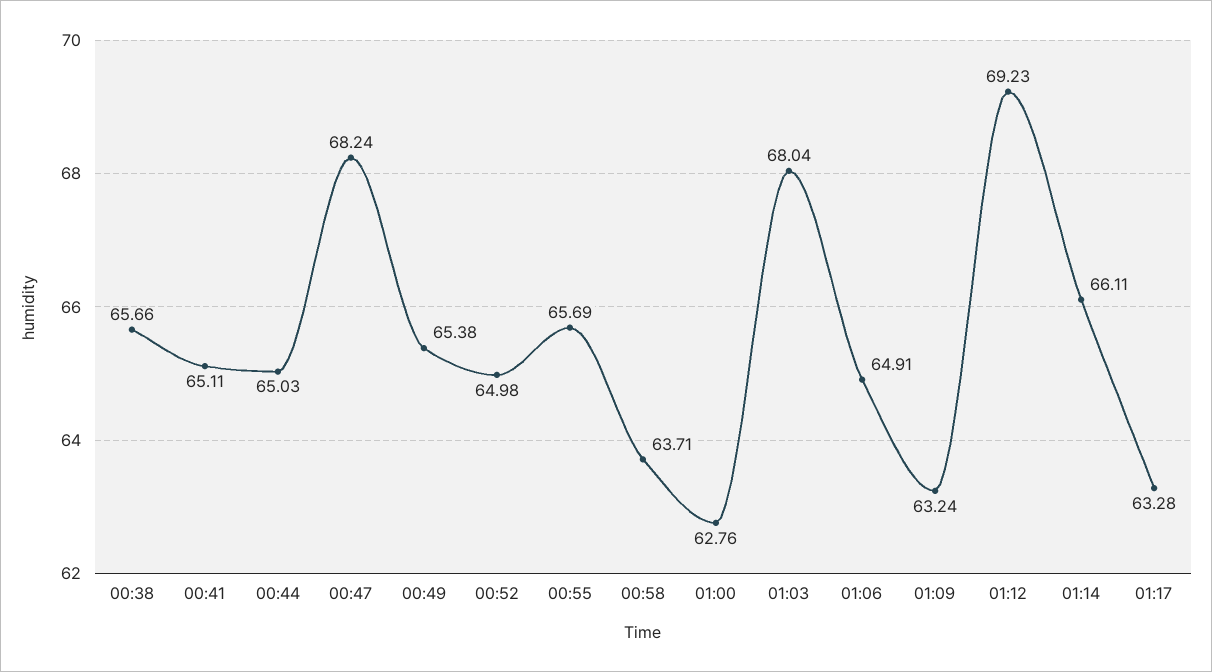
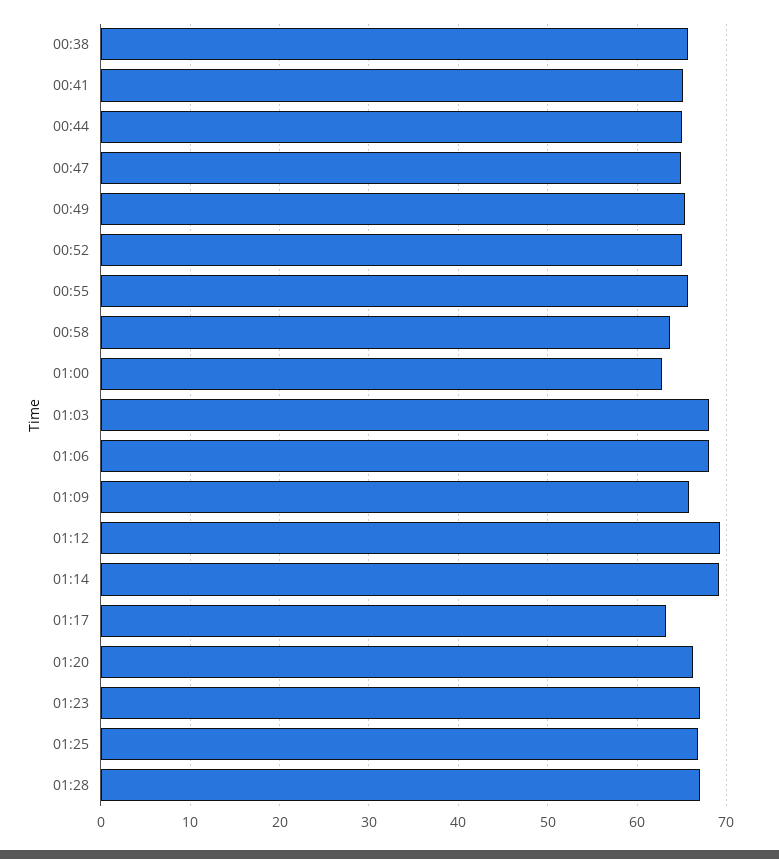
00:47: 68.24 -> 65
01:06: 64.91 -> 68
01:09: 63.24 -> 66
01:14: 66.11 -> 69
01:20: none -> 66
01:23: none -> 67
01:25: none -> 67
01:28: none -> 67

